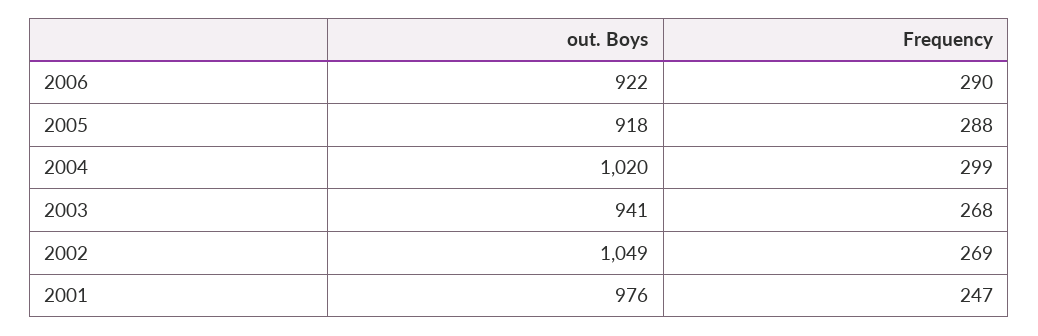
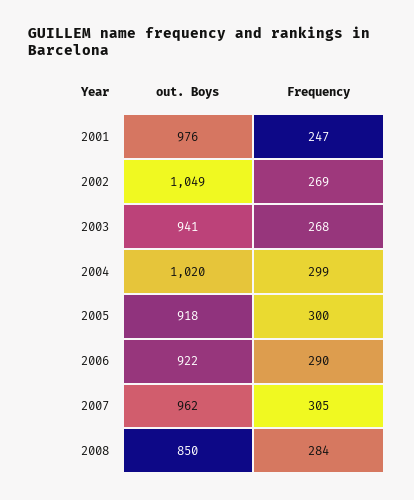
Frequency, 2005: 288 -> 300
out. Boys, 2007: none -> 962
Frequency, 2007: none -> 305
out. Boys, 2008: none -> 850
Frequency, 2008: none -> 284

